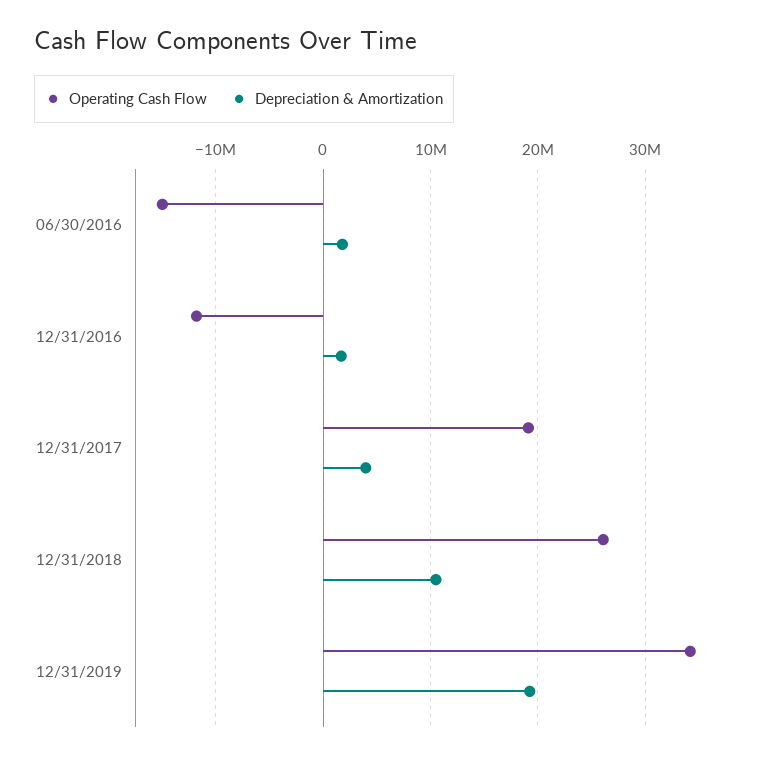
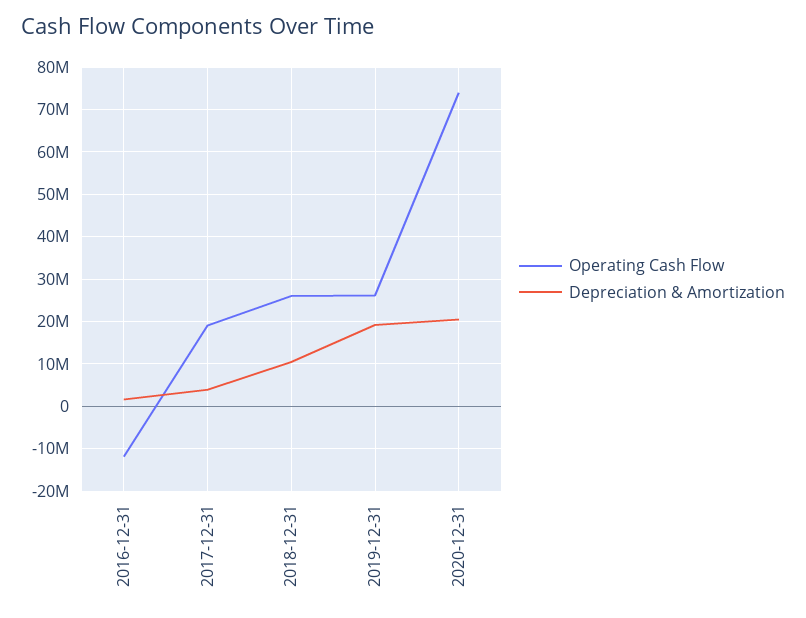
Operating Cash Flow, 06/30/2016: -15000000 -> none
Depreciation & Amortization, 06/30/2016: 2000000 -> none
Operating Cash Flow, 12/31/2019: 34000000 -> 26000000
Operating Cash Flow, 2020-12-31: none -> 74000000
Depreciation & Amortization, 2020-12-31: none -> 20000000

